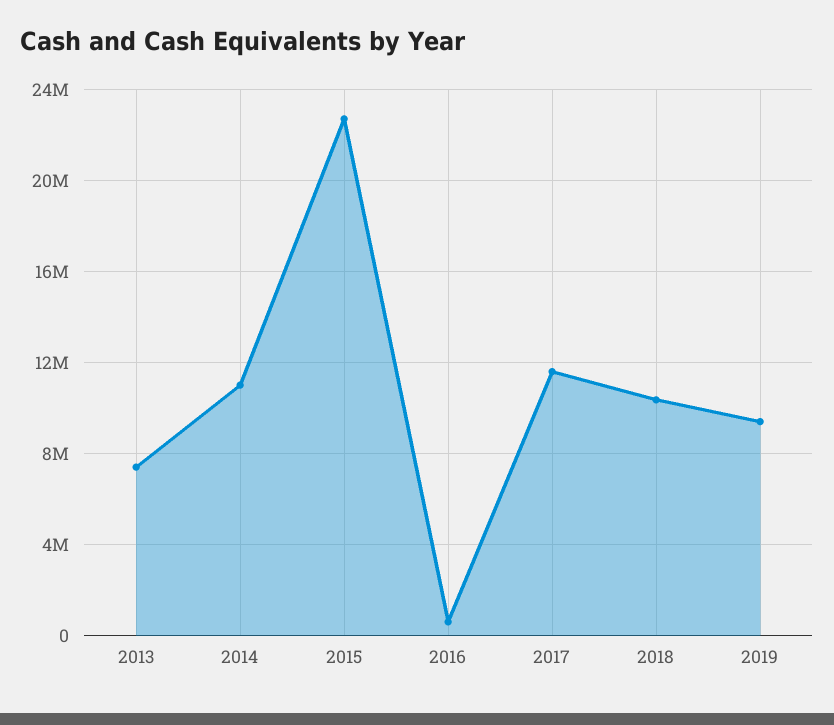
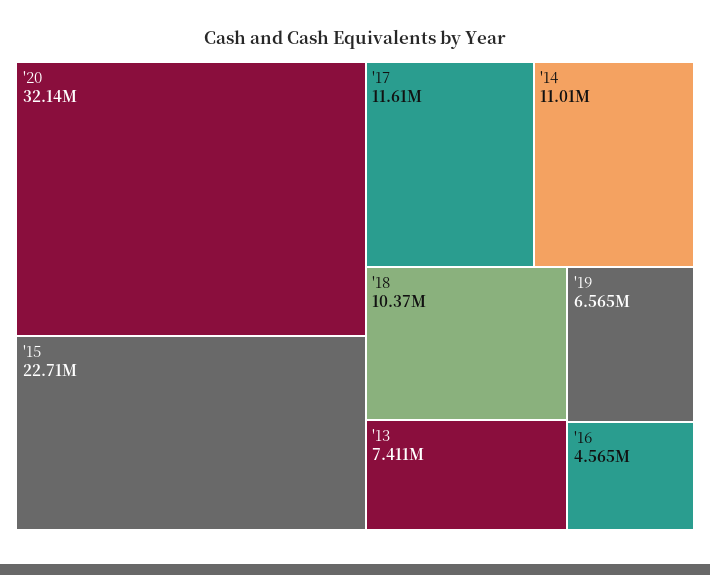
2016: 500000 -> 4565000
2019: 9500000 -> 6565000
'20: none -> 32140000

